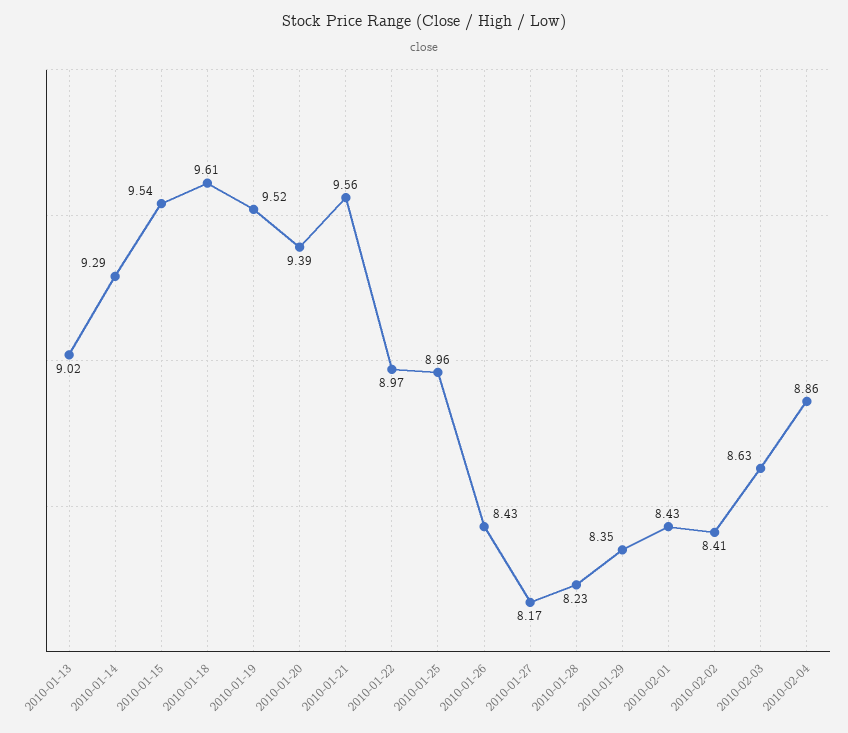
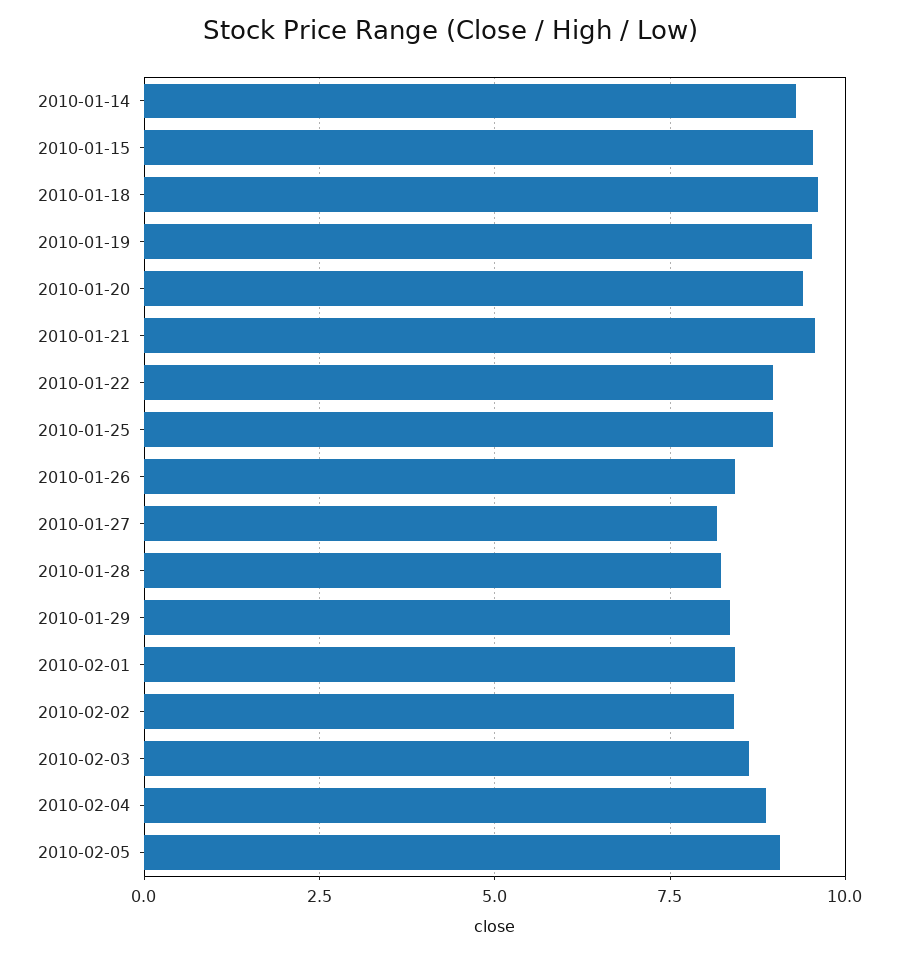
2010-01-13: 9.02 -> none
2010-02-05: none -> 9

